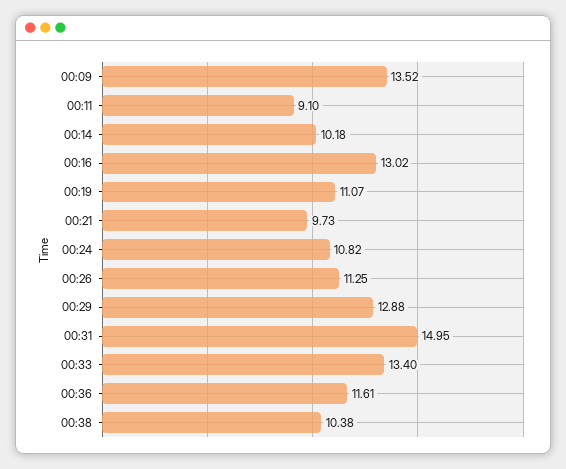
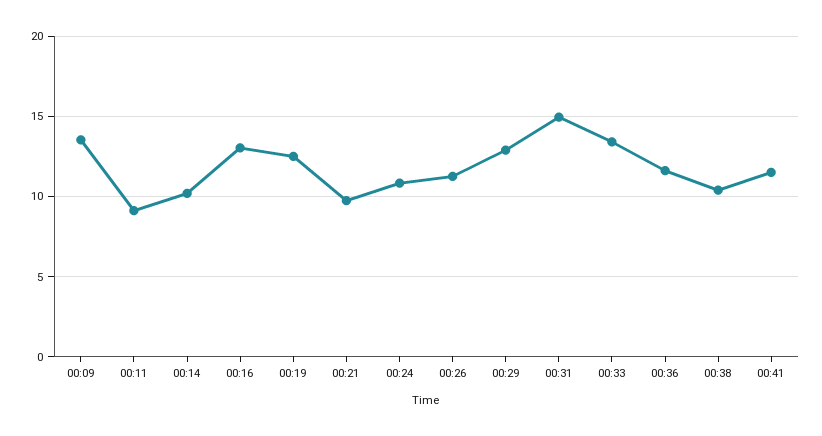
00:19: 11.07 -> 12.5
00:41: none -> 11.5

